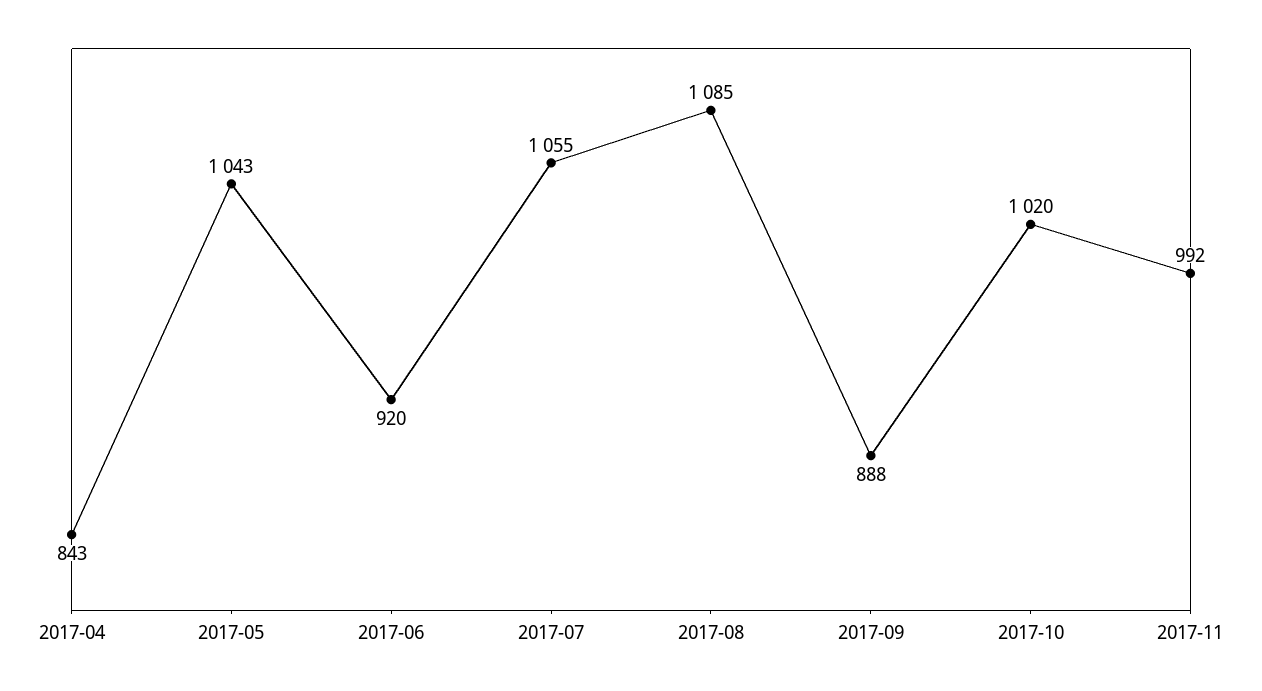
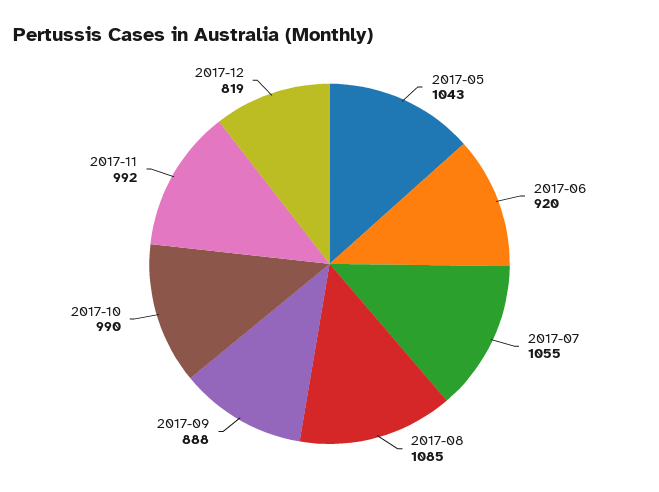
2017-04: 843 -> none
2017-10: 1020 -> 990
2017-12: none -> 819

